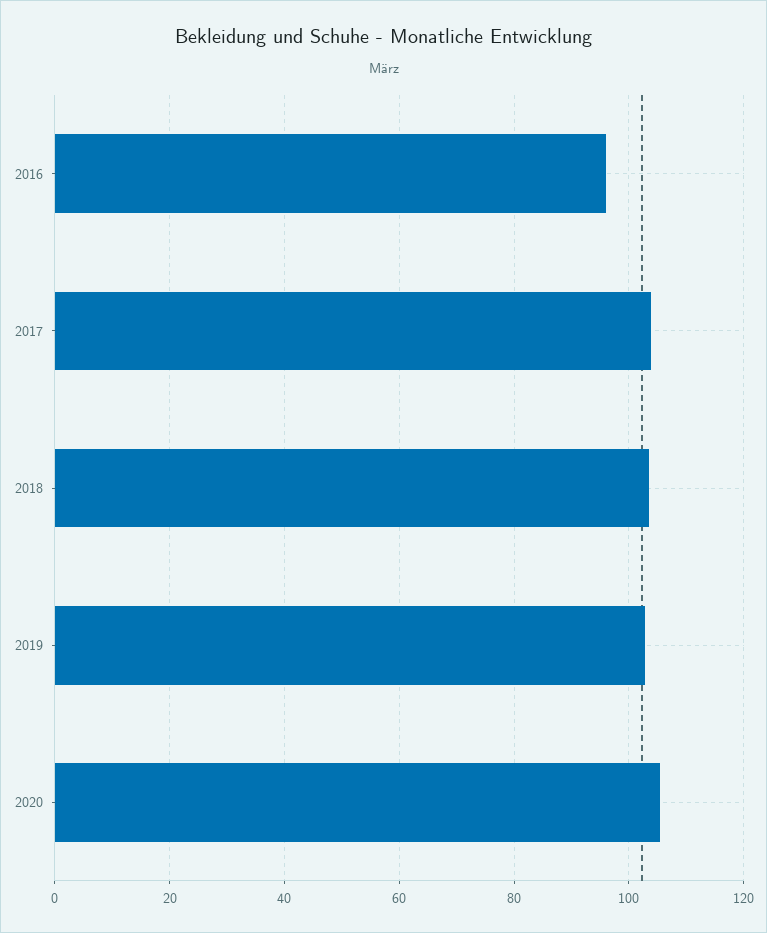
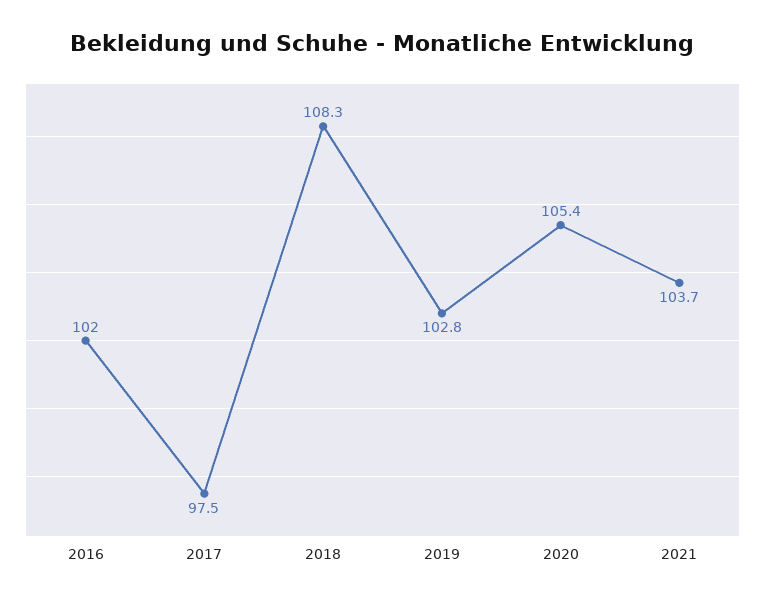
2016: 96 -> 102
2017: 104 -> 97.5
2018: 104 -> 108.3
2021: none -> 103.7

